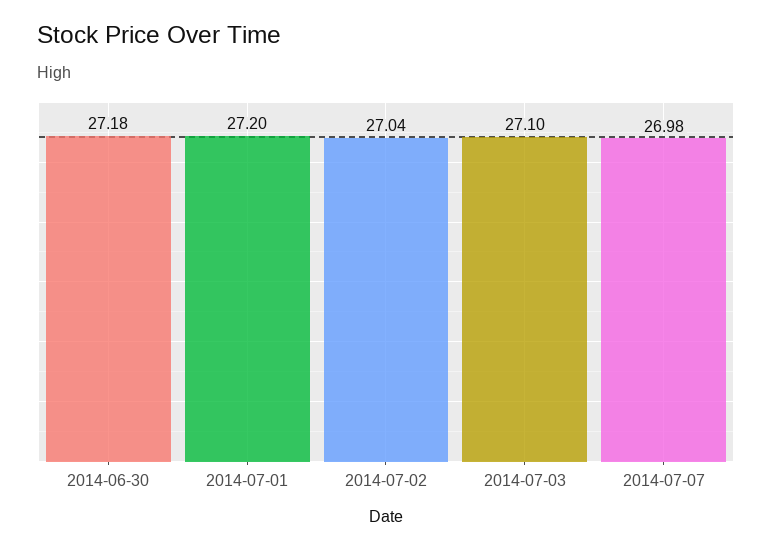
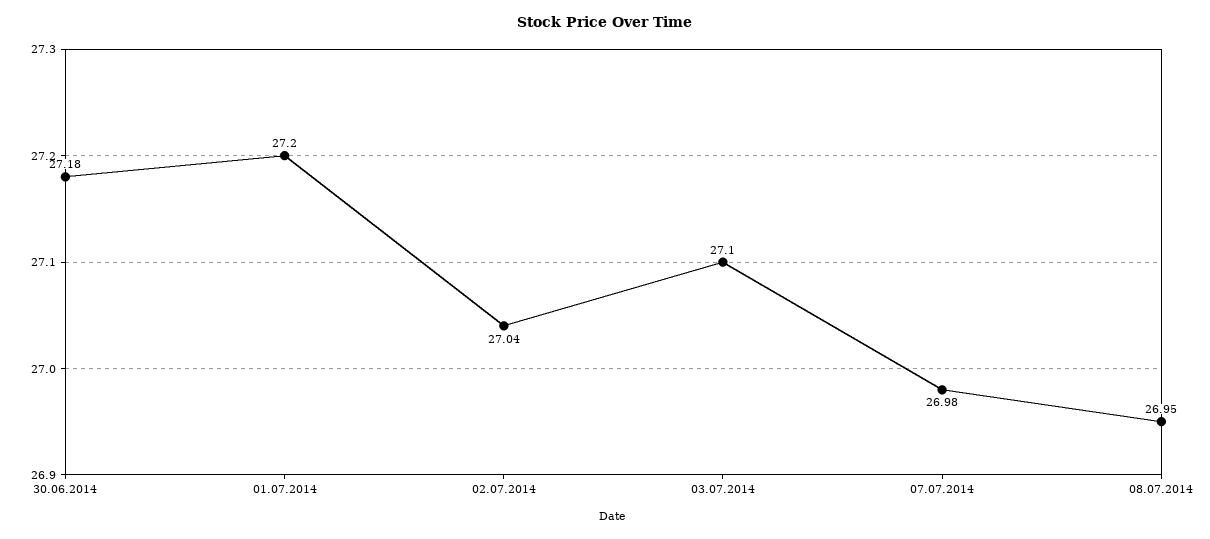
08.07.2014: none -> 26.95

